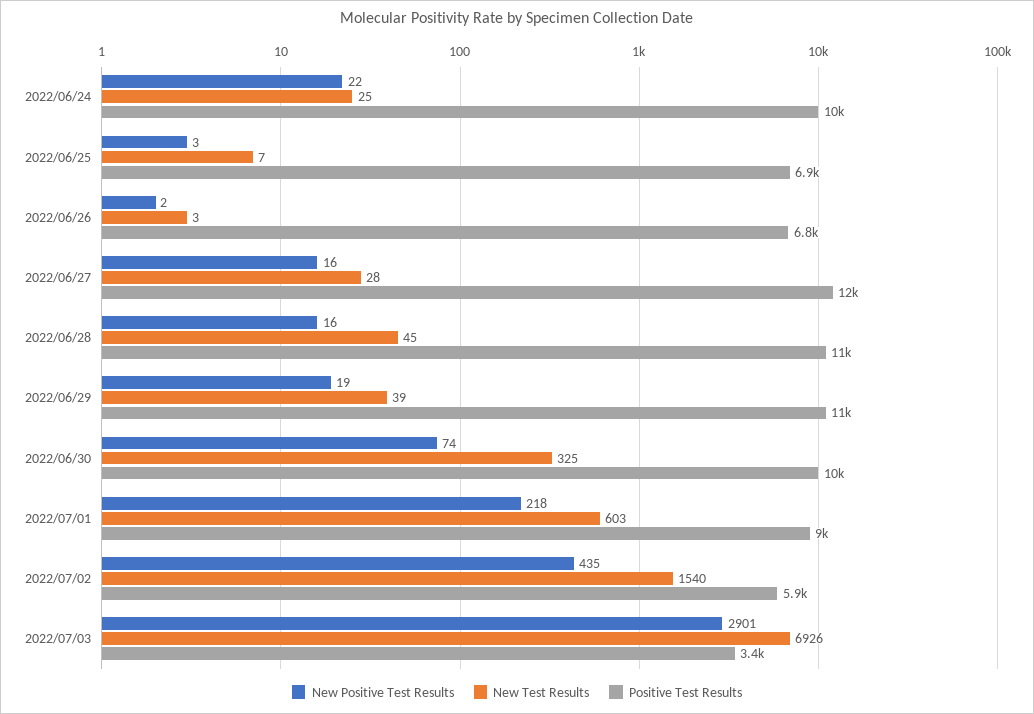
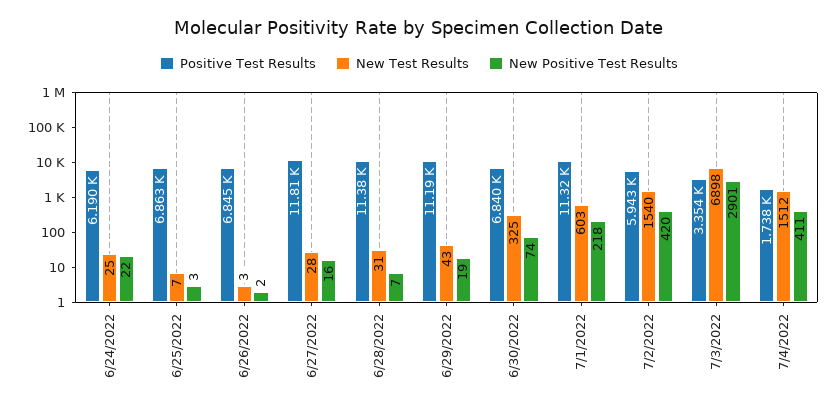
Positive Test Results, 2022/06/24: 10000 -> 6190
New Positive Test Results, 2022/06/28: 16 -> 7
New Test Results, 2022/06/28: 45 -> 31
New Test Results, 2022/06/29: 39 -> 43
Positive Test Results, 2022/06/30: 10000 -> 6840
Positive Test Results, 2022/07/01: 9000 -> 11320
New Positive Test Results, 2022/07/02: 435 -> 420
New Test Results, 2022/07/03: 6926 -> 6898
Positive Test Results, 7/4/2022: none -> 1738
New Test Results, 7/4/2022: none -> 1512
New Positive Test Results, 7/4/2022: none -> 411

